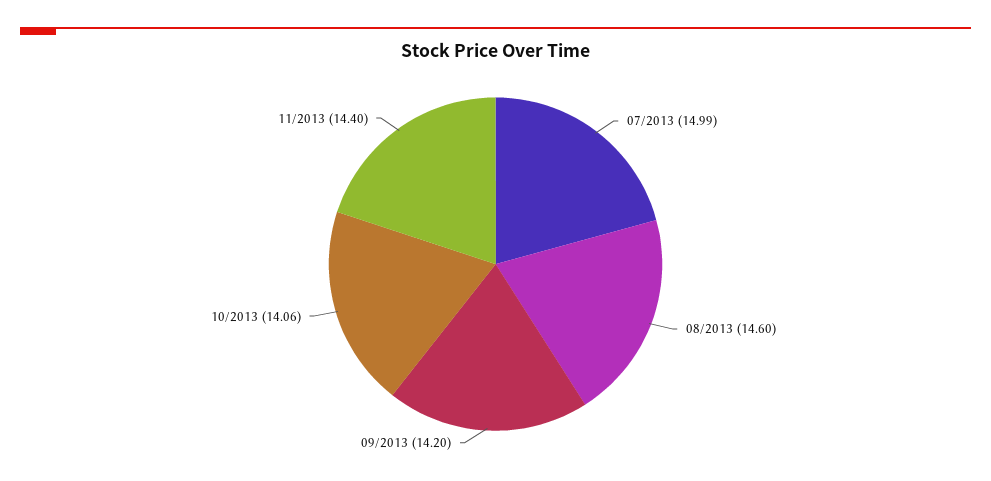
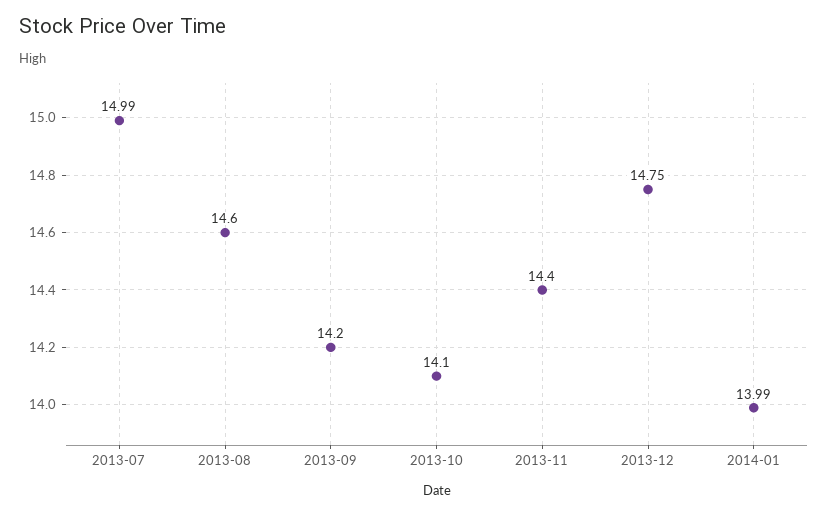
10/2013: 14.06 -> 14.1
2013-12: none -> 14.75
2014-01: none -> 13.99

